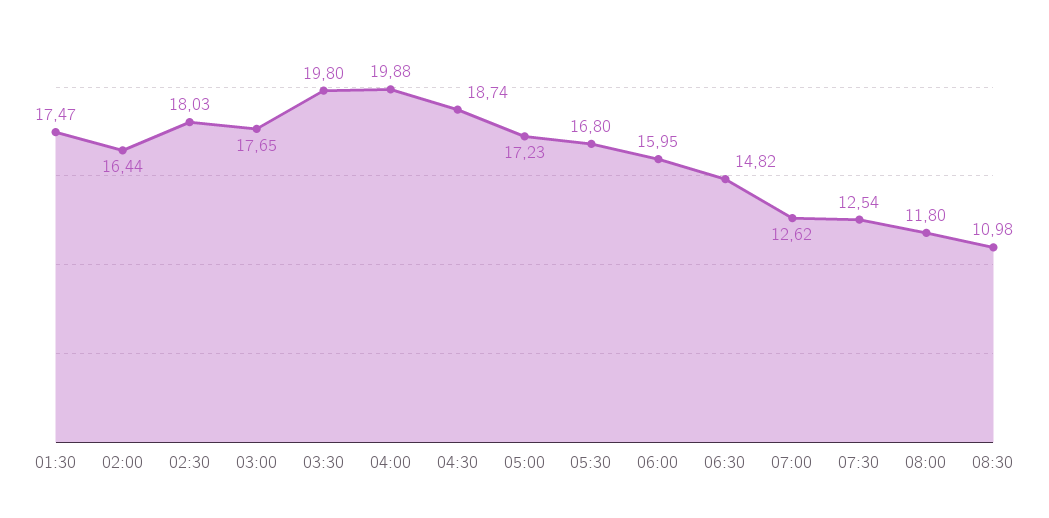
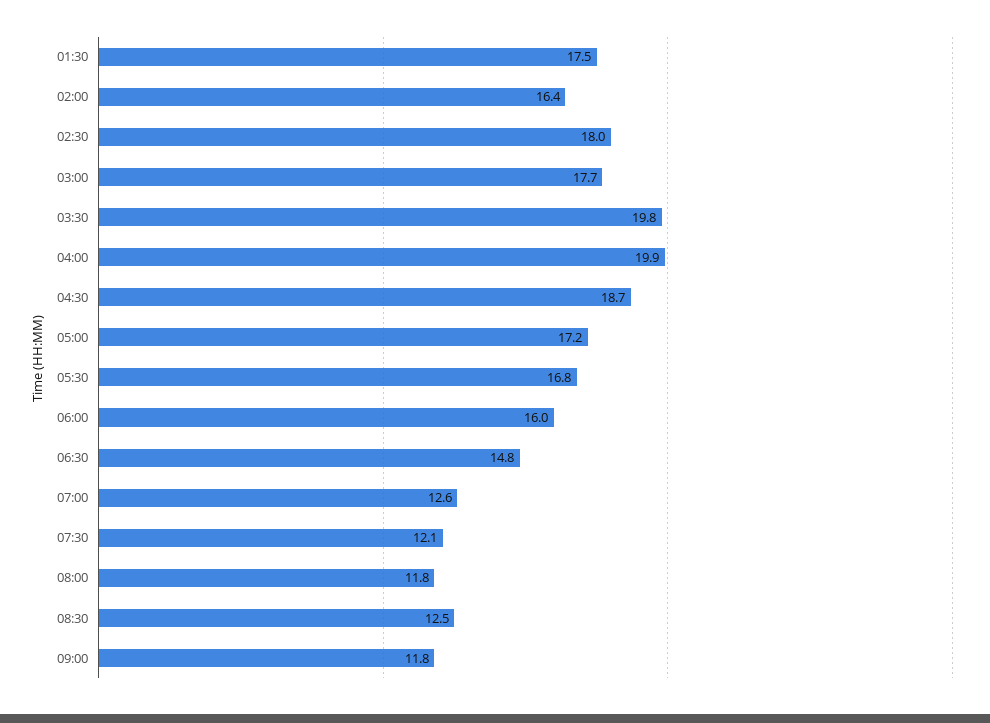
07:30: 12.54 -> 12.1
08:30: 10.98 -> 12.5
09:00: none -> 11.8

